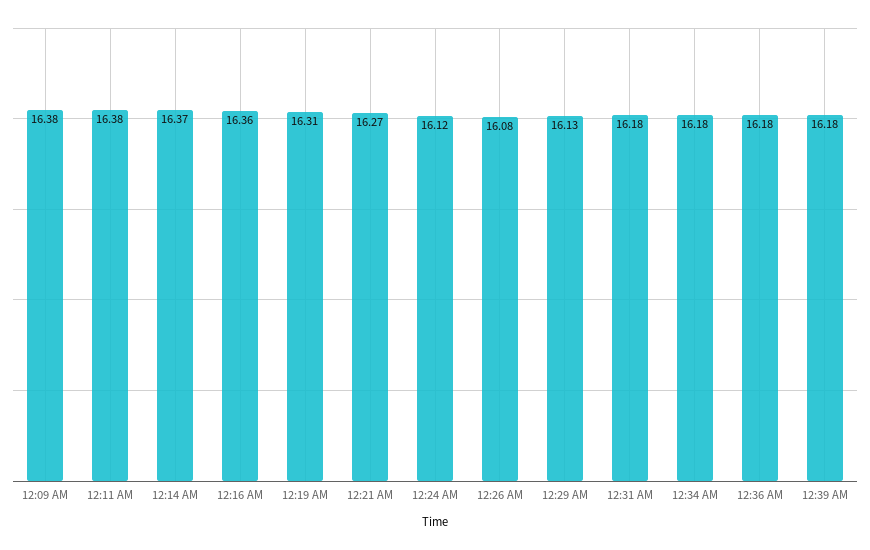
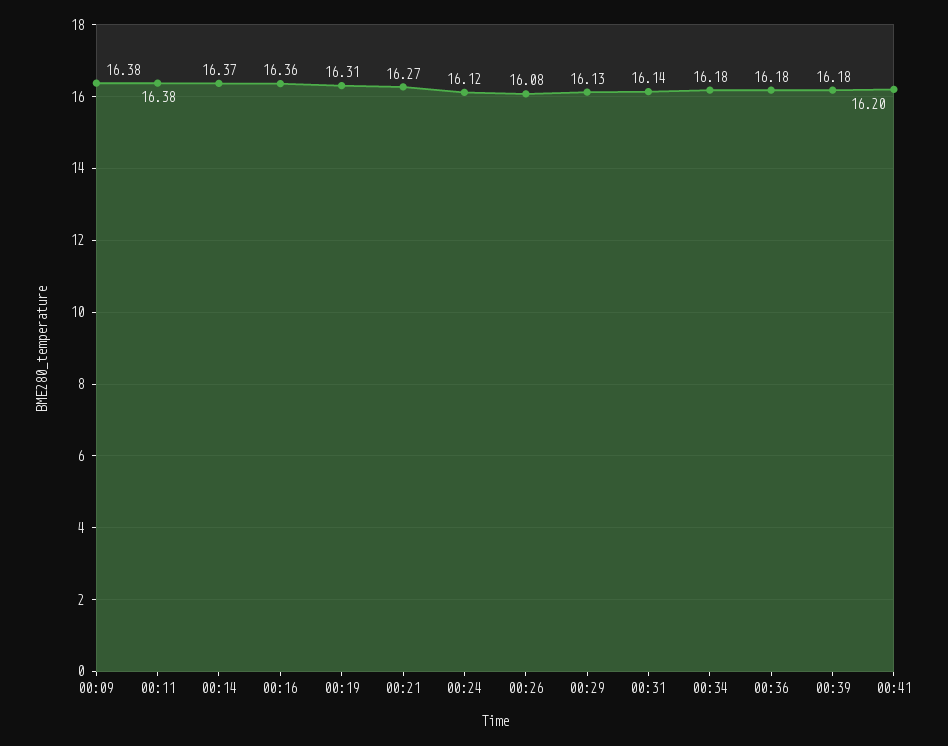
12:31 AM: 16.18 -> 16.14
00:41: none -> 16.2

